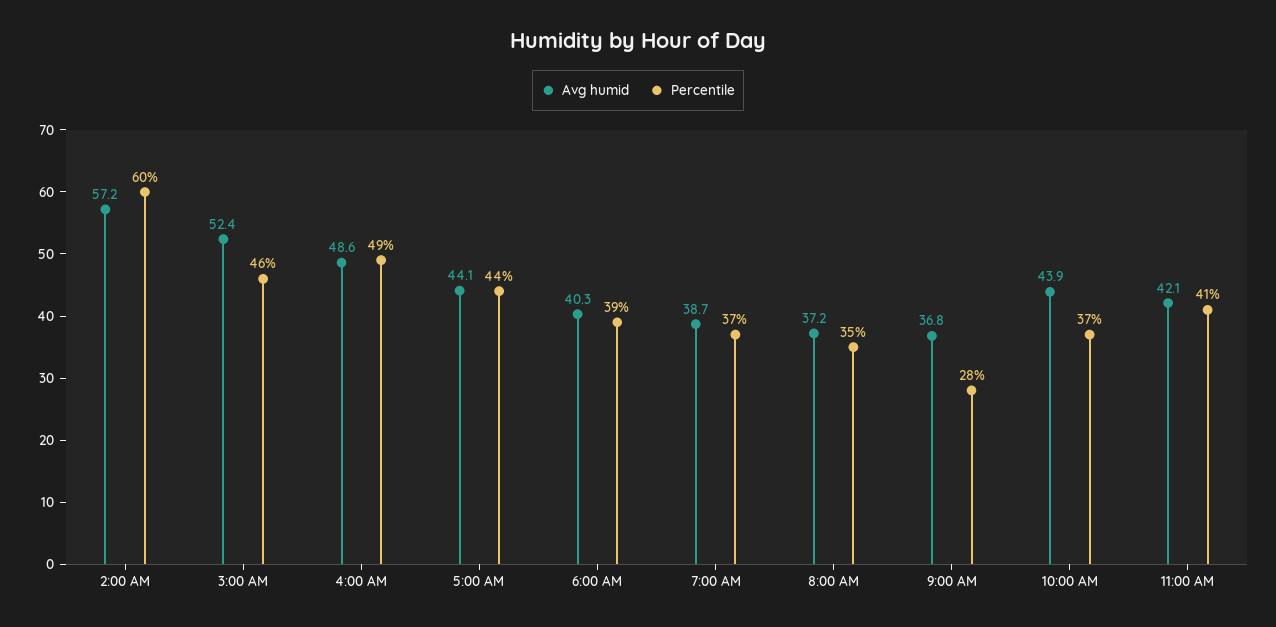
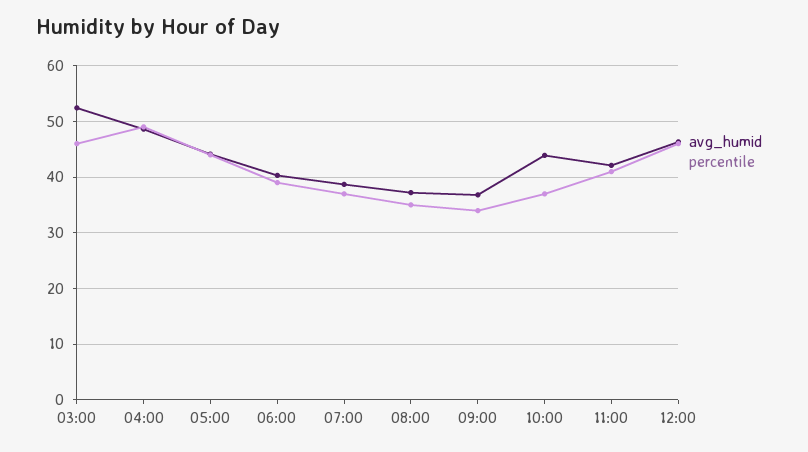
Avg humid, 2:00 AM: 57.2 -> none
Percentile, 2:00 AM: 60 -> none
Percentile, 9:00 AM: 28 -> 34
Avg humid, 12:00: none -> 46
Percentile, 12:00: none -> 46

